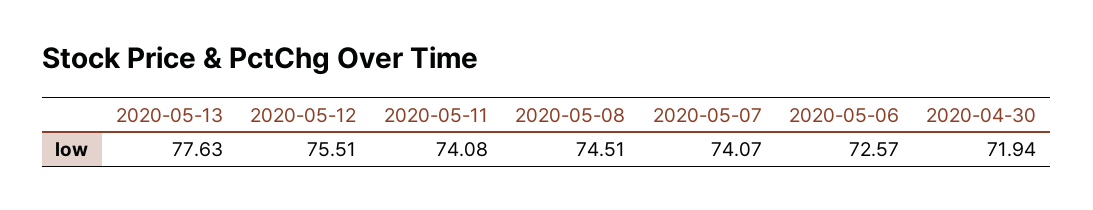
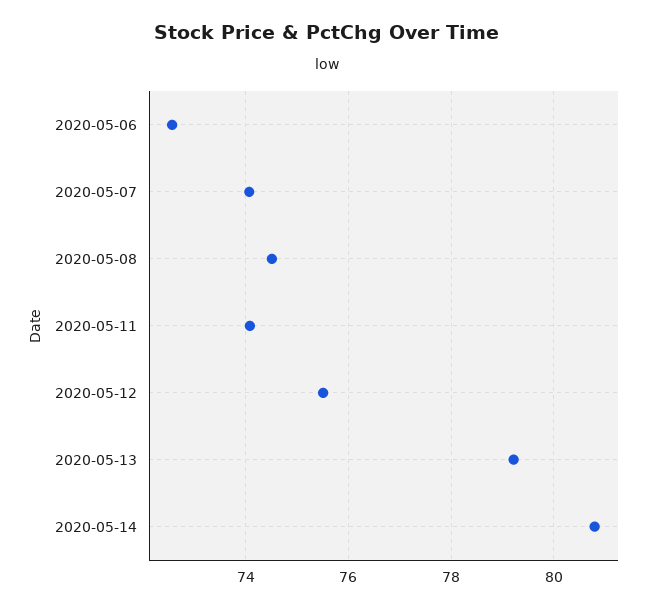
2020-05-13: 77.63 -> 79.2
2020-04-30: 71.94 -> none
2020-05-14: none -> 80.8

